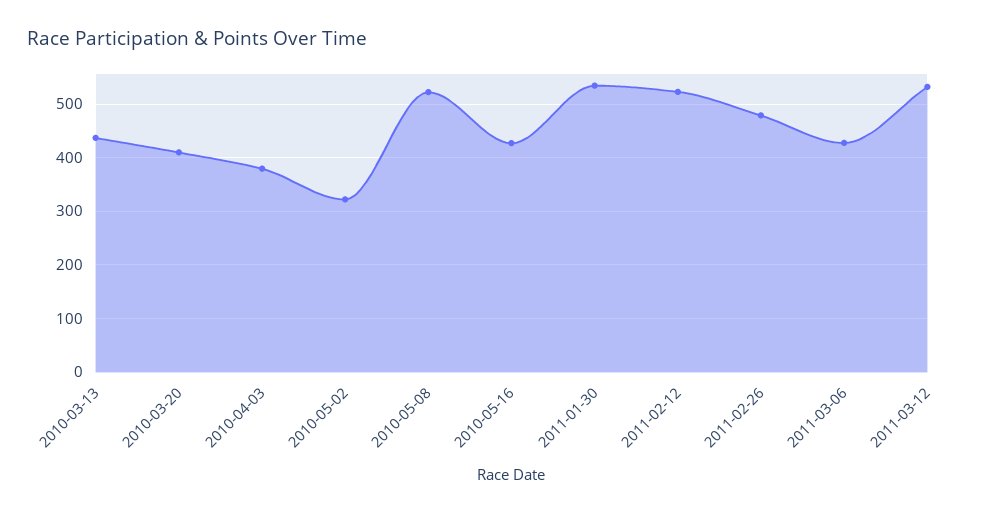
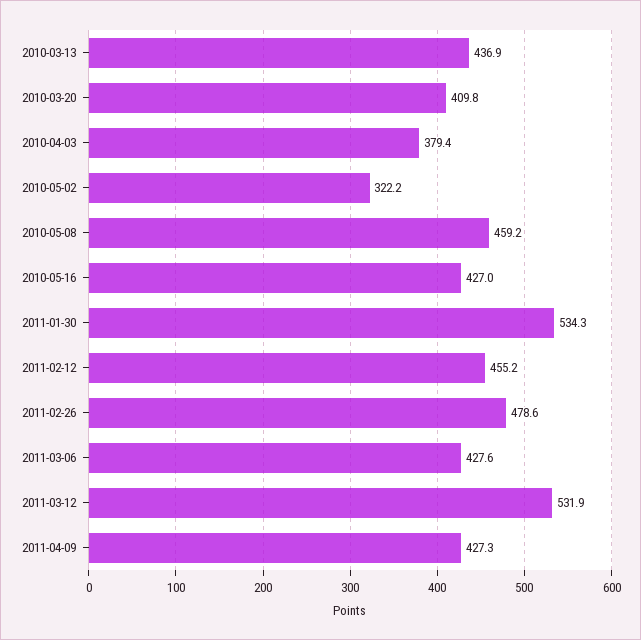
2010-05-08: 520 -> 459.2
2011-02-12: 520 -> 455.2
2011-04-09: none -> 427.3

